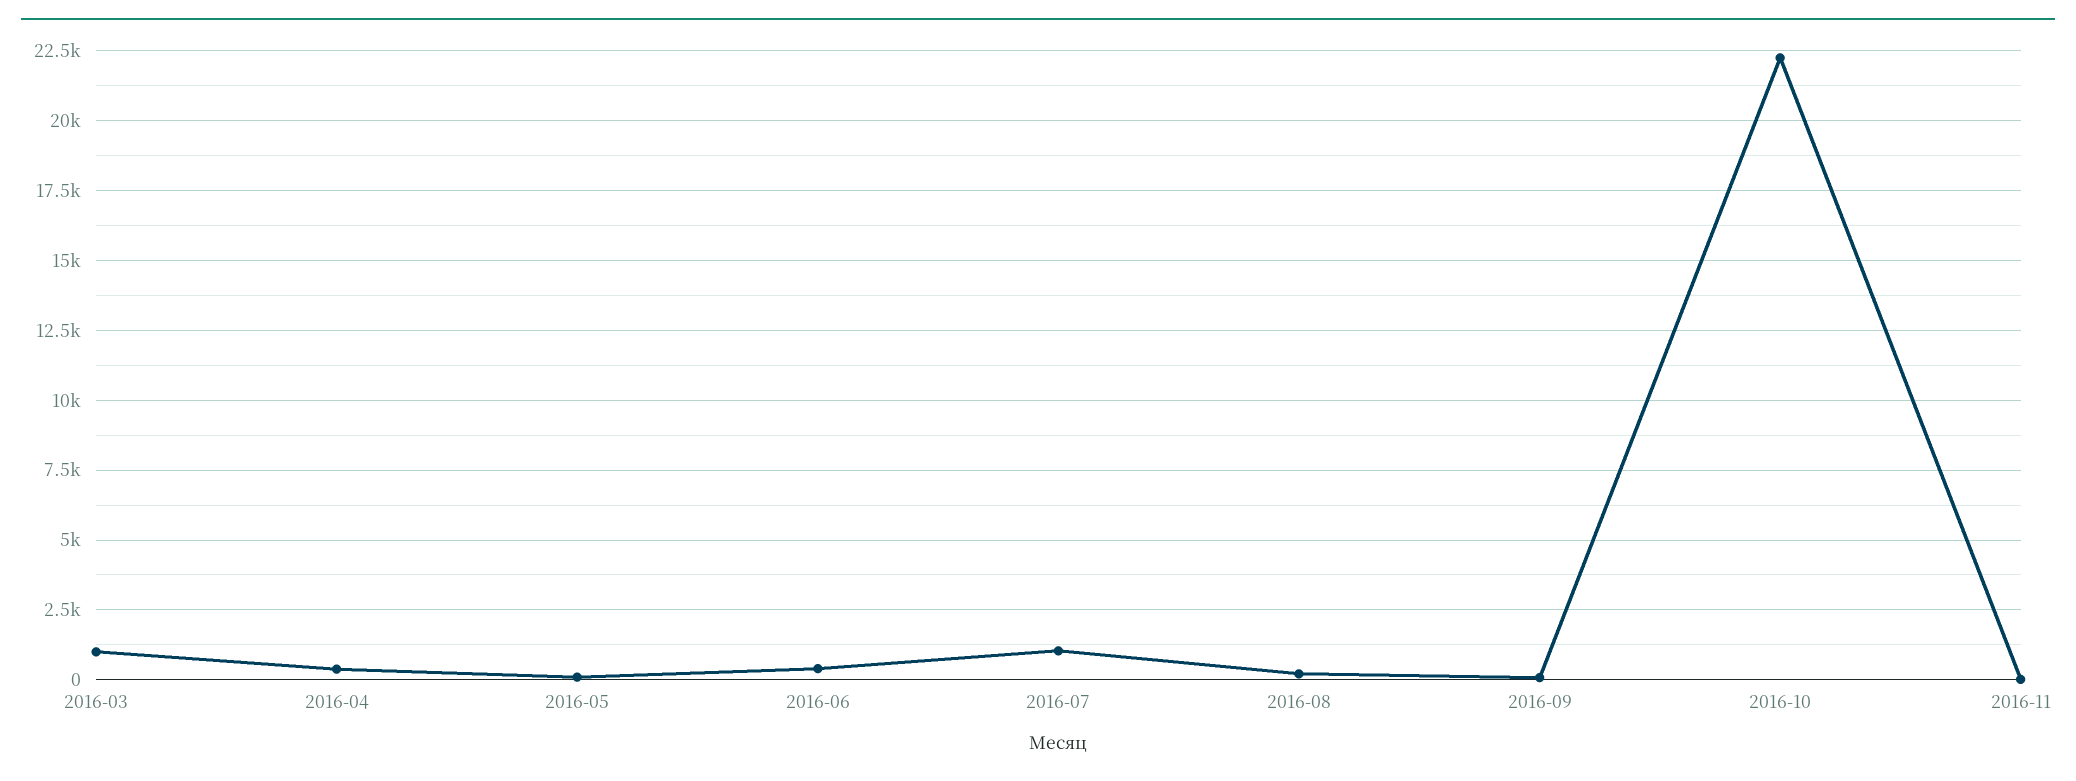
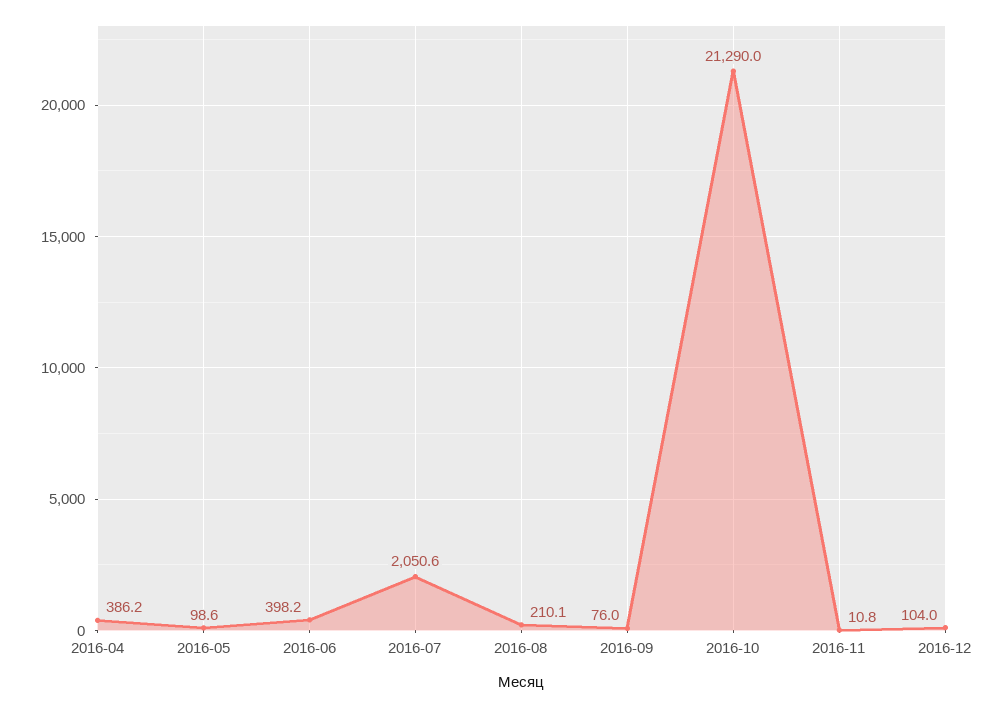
2016-03: 1000 -> none
2016-07: 1000 -> 2050.6
2016-10: 22250 -> 21290
2016-12: none -> 104

